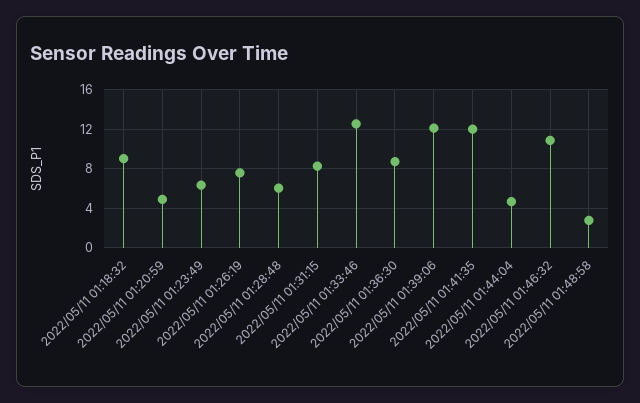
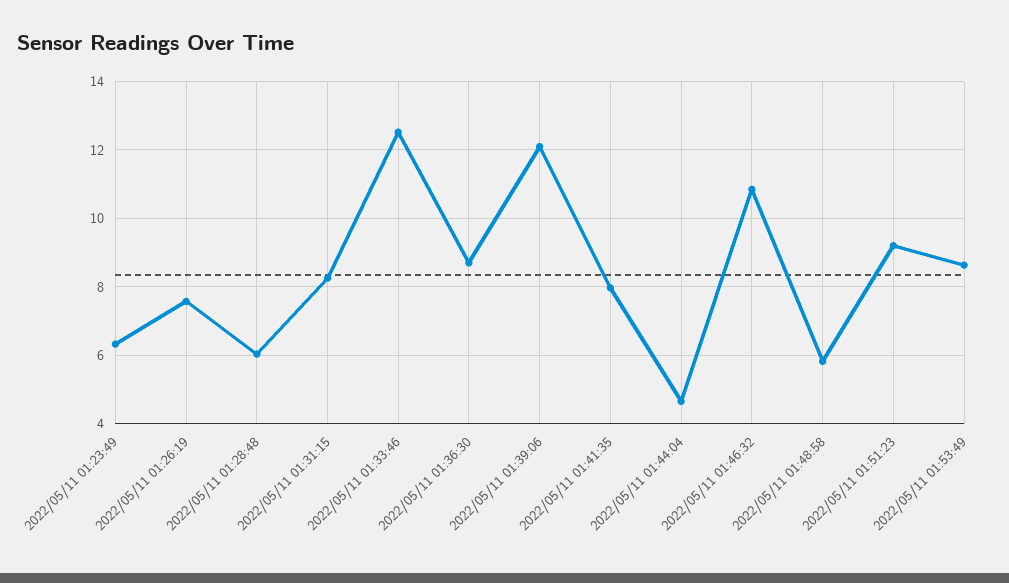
2022/05/11 01:18:32: 9 -> none
2022/05/11 01:20:59: 5 -> none
2022/05/11 01:41:35: 12 -> 8
2022/05/11 01:48:58: 3 -> 5.8
2022/05/11 01:51:23: none -> 9.2
2022/05/11 01:53:49: none -> 8.6

